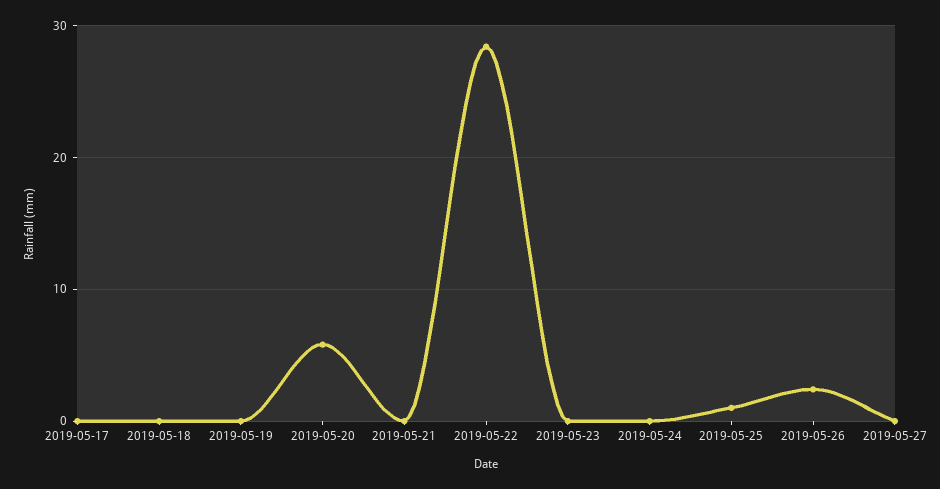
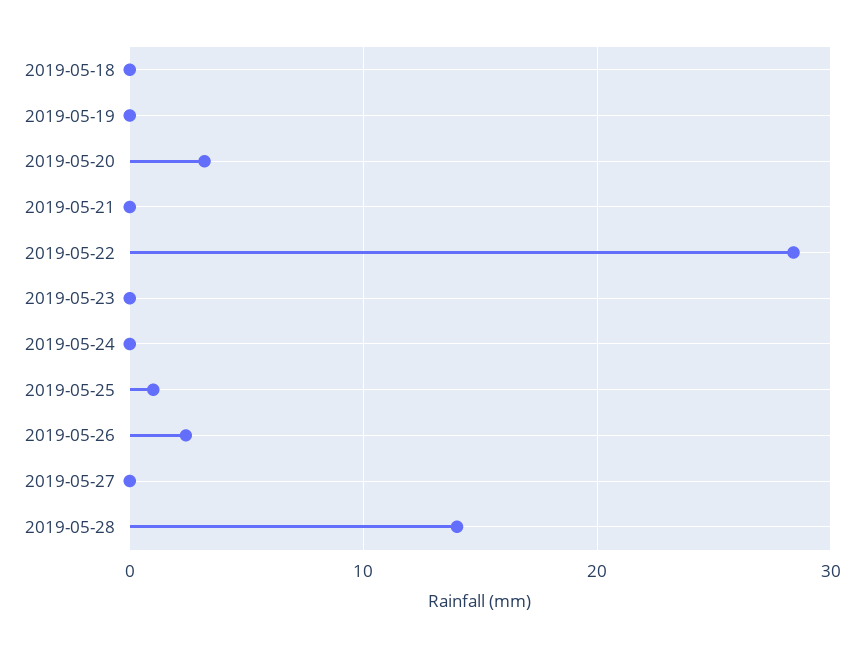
2019-05-17: 0 -> none
2019-05-20: 6 -> 3
2019-05-28: none -> 14

